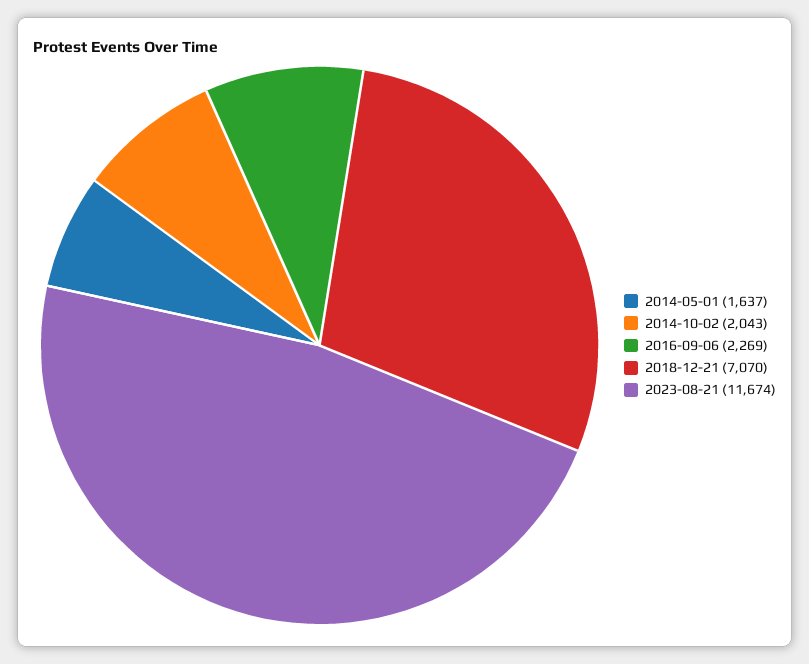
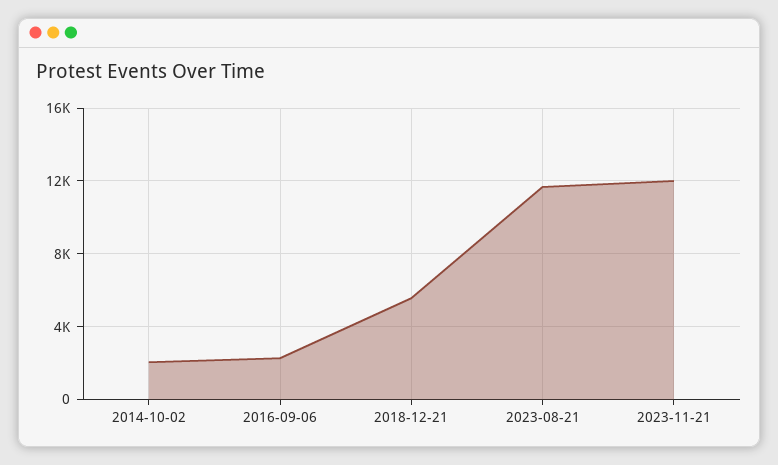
2014-05-01: 1637 -> none
2018-12-21: 7070 -> 5500
2023-11-21: none -> 12000

